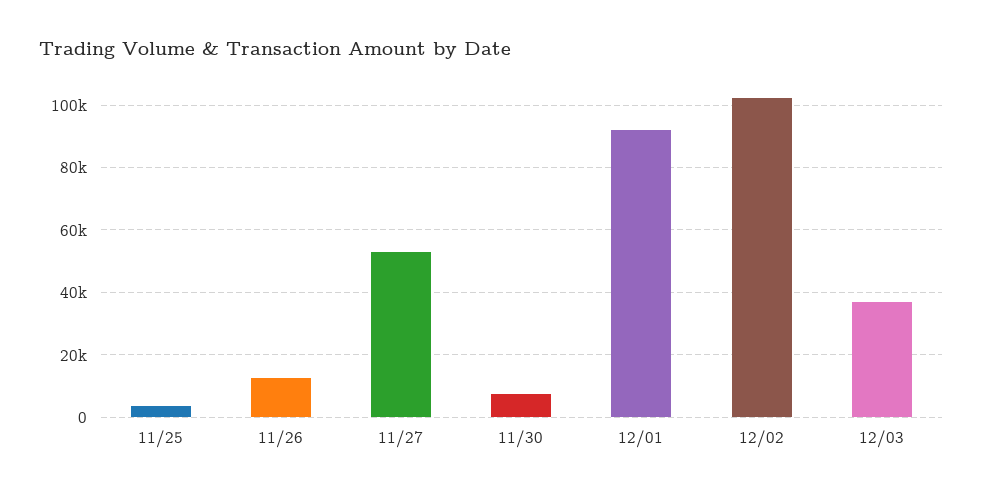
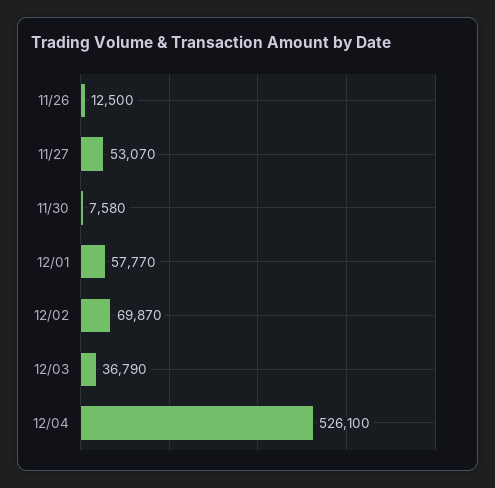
11/25: 4000 -> none
12/01: 92000 -> 57770
12/02: 102000 -> 69870
12/04: none -> 526100

